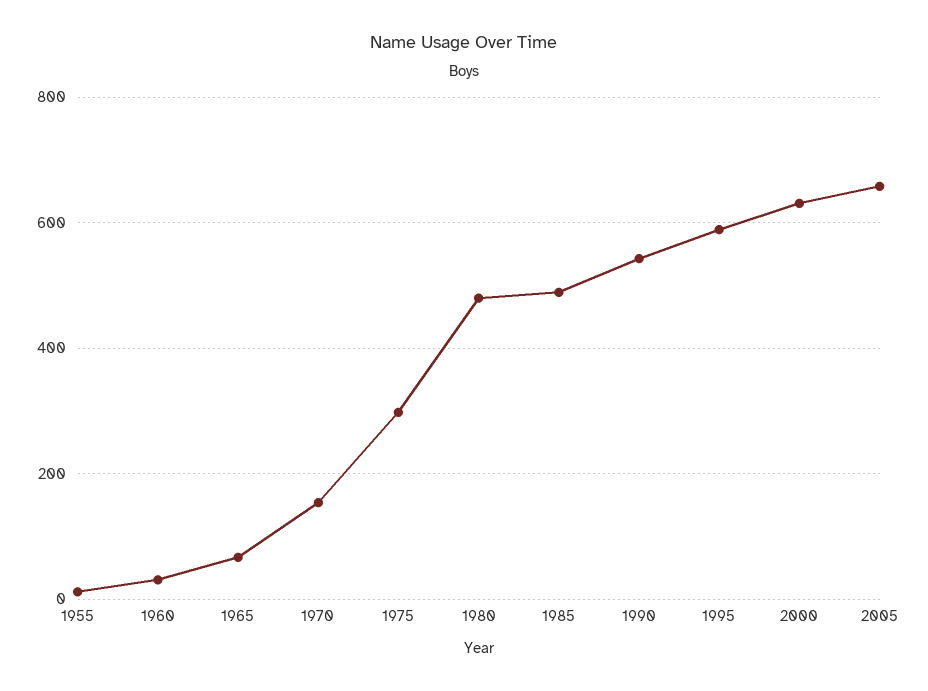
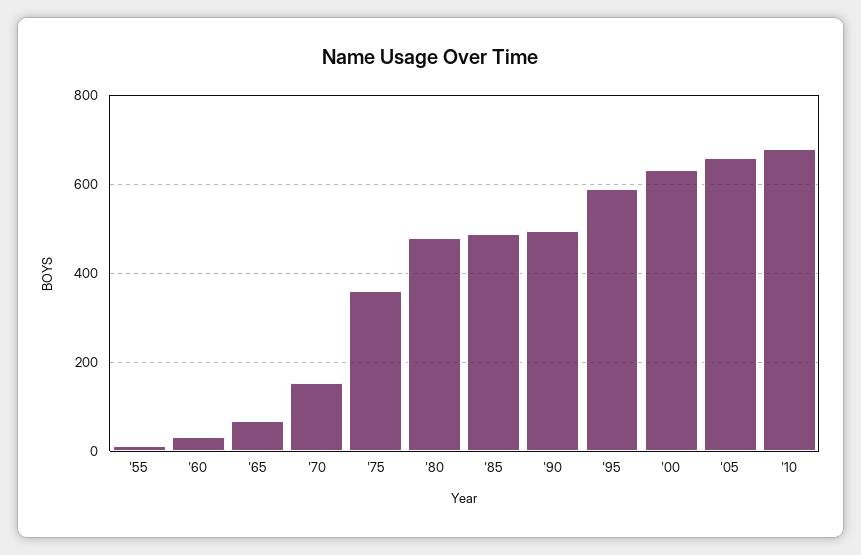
1975: 300 -> 360
1990: 540 -> 500
'10: none -> 680

